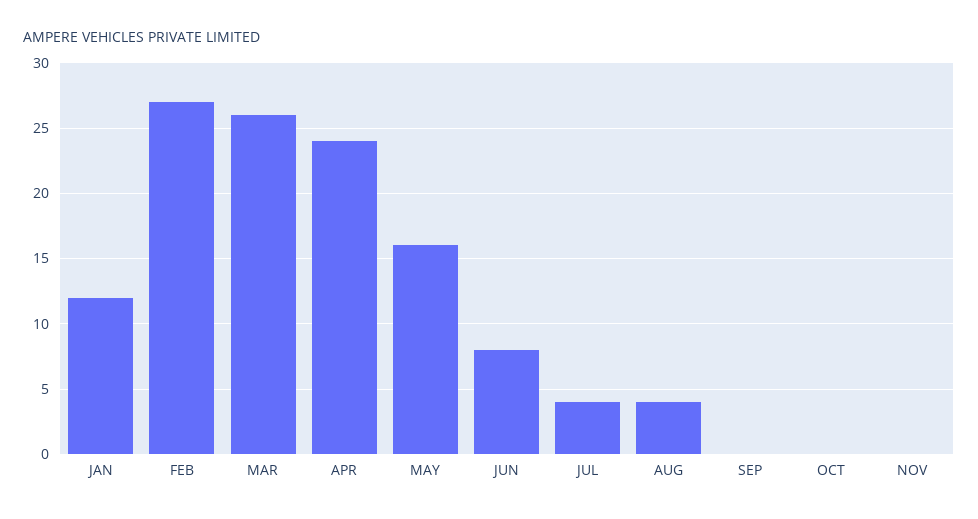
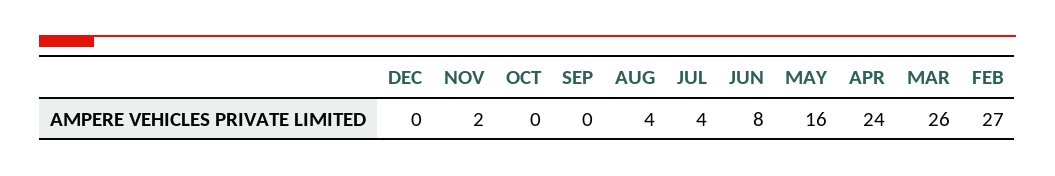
JAN: 12 -> none
NOV: 0 -> 2
DEC: none -> 0

